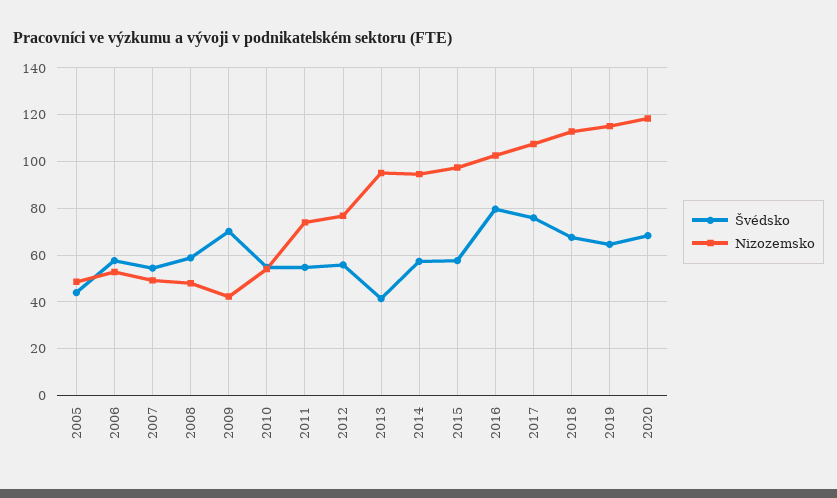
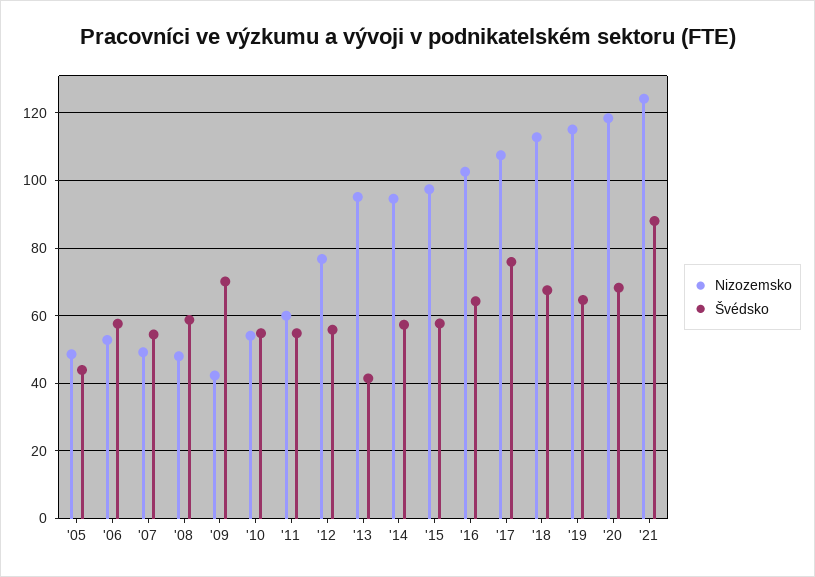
Nizozemsko, 2011: 75 -> 60
Švédsko, 2016: 80 -> 64
Nizozemsko, '21: none -> 124
Švédsko, '21: none -> 88

